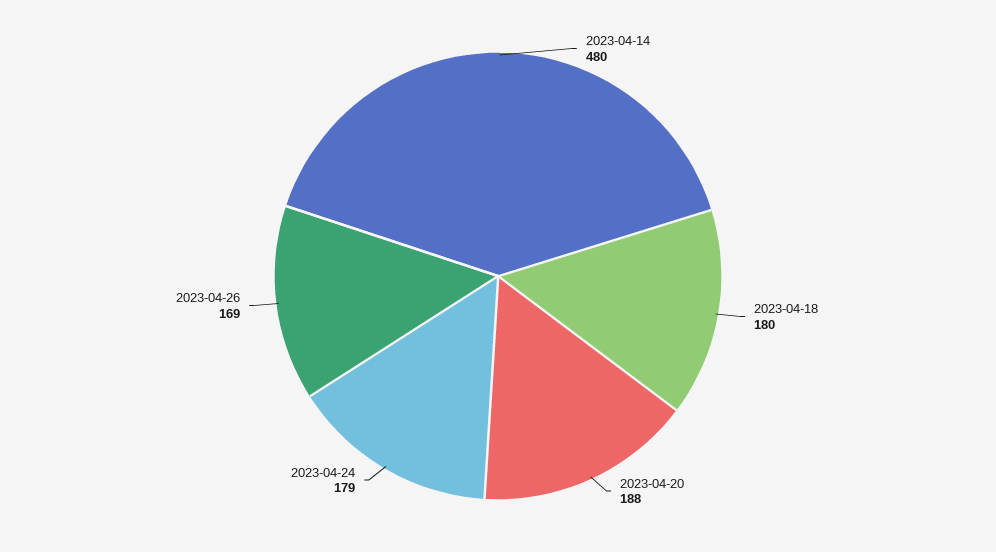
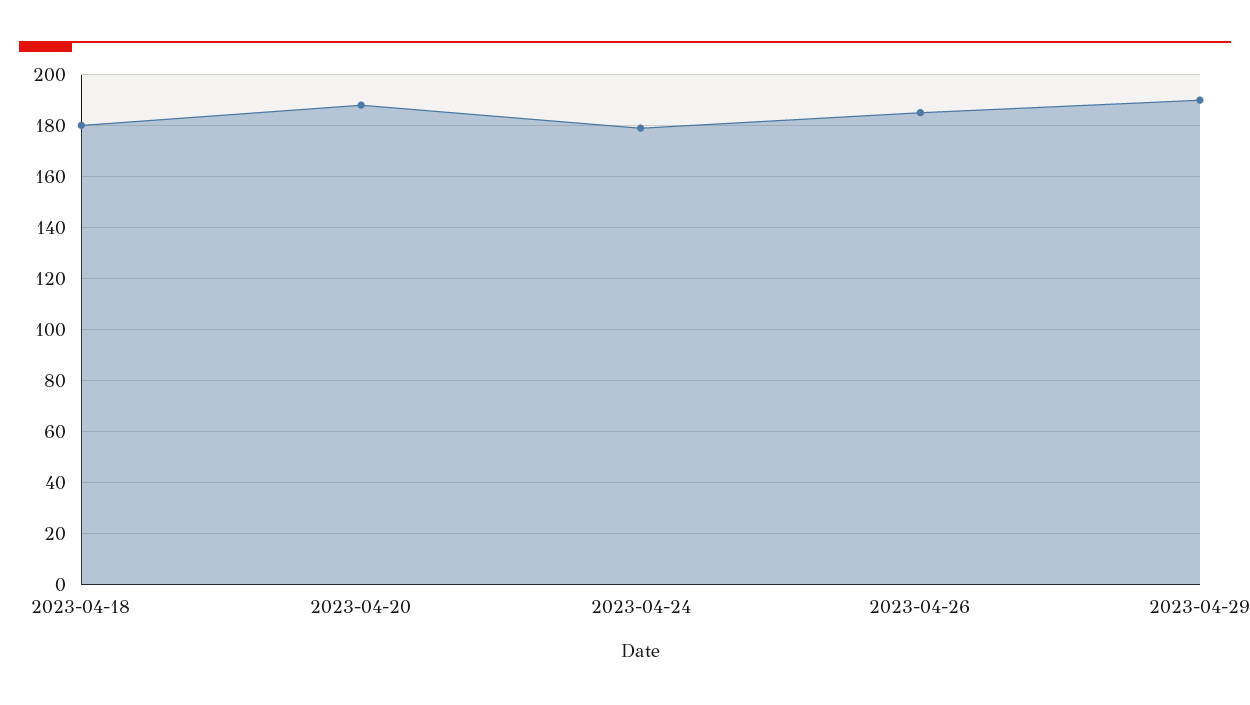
2023-04-14: 480 -> none
2023-04-26: 169 -> 185
2023-04-29: none -> 190

